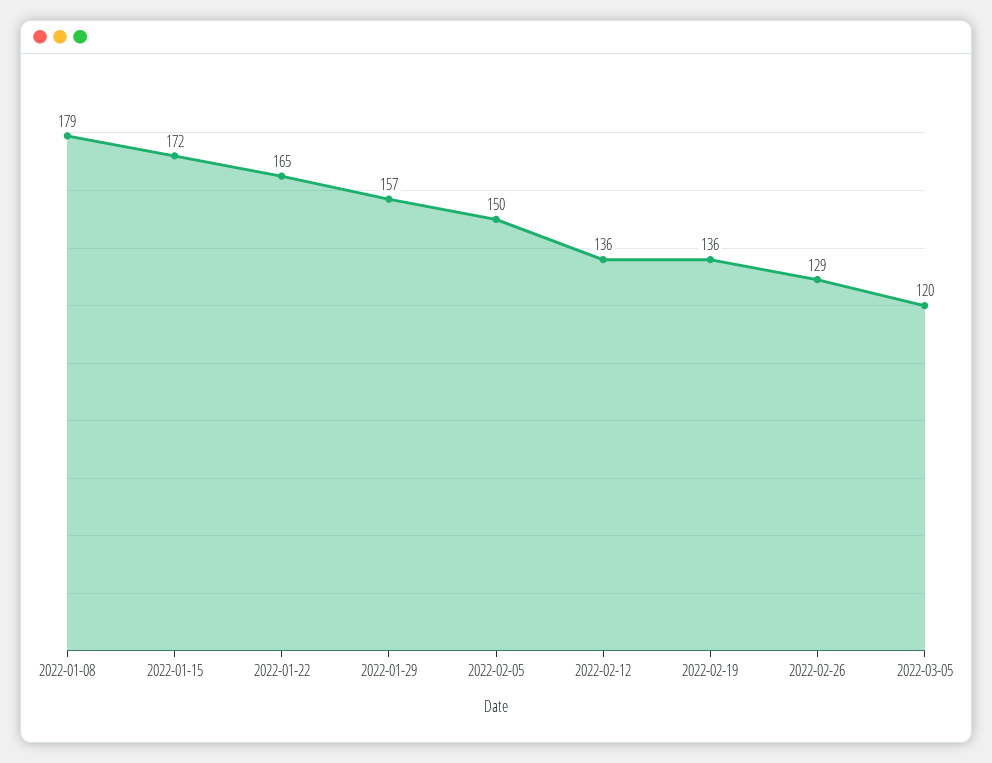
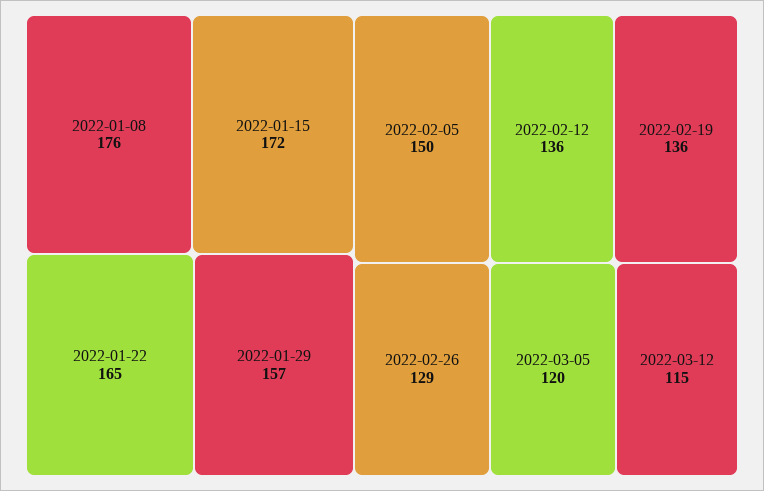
2022-01-08: 179 -> 176
2022-03-12: none -> 115

